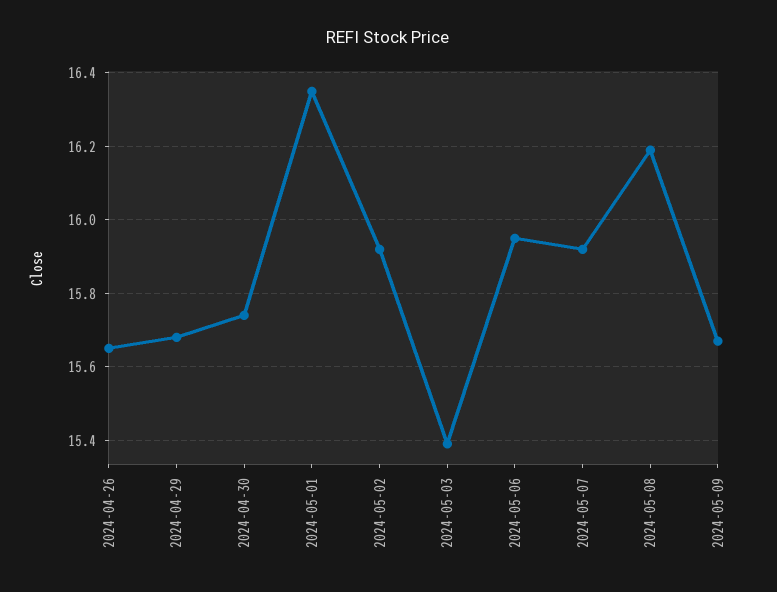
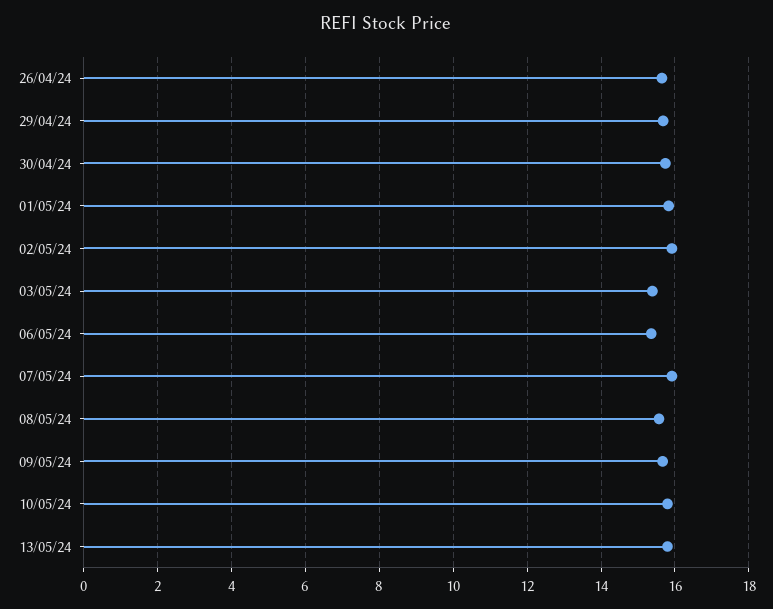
2024-05-01: 16.35 -> 15.8
2024-05-06: 15.95 -> 15.4
2024-05-08: 16.2 -> 15.6
10/05/24: none -> 15.8
13/05/24: none -> 15.8

